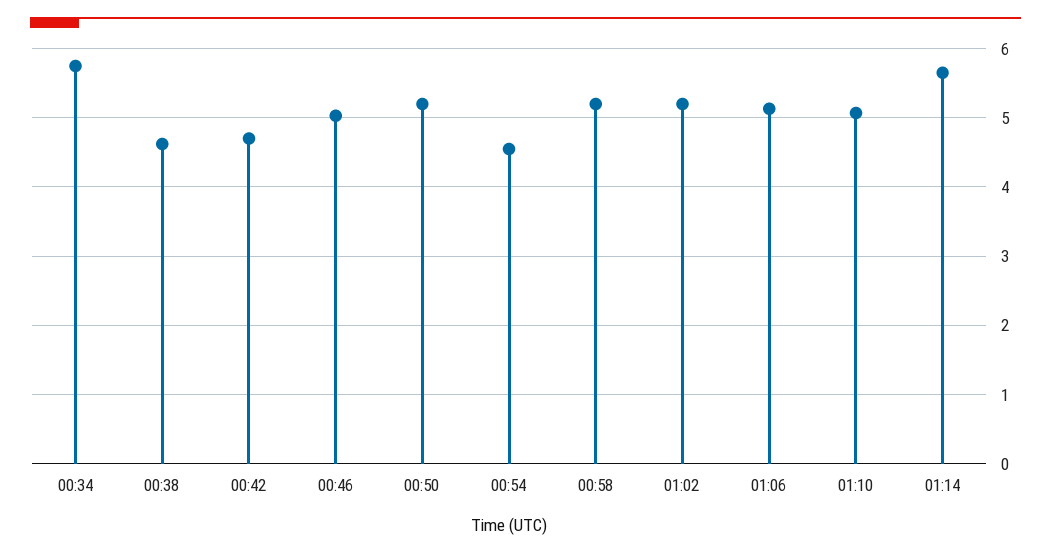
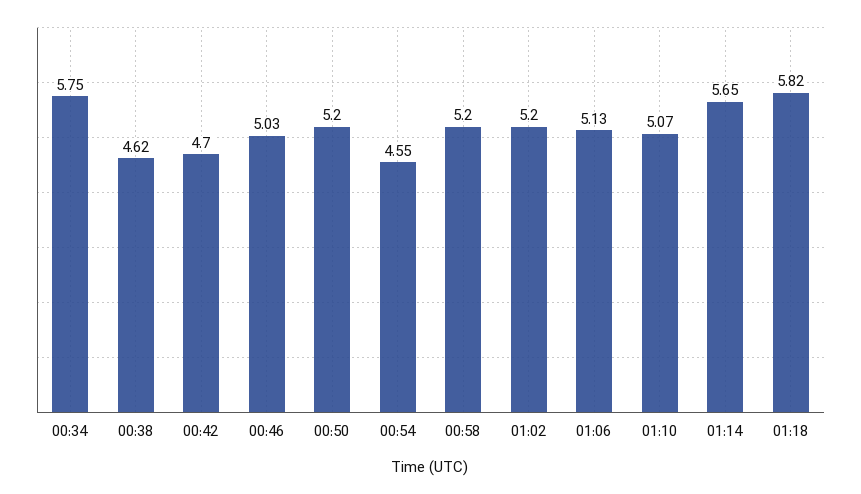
01:18: none -> 5.82

